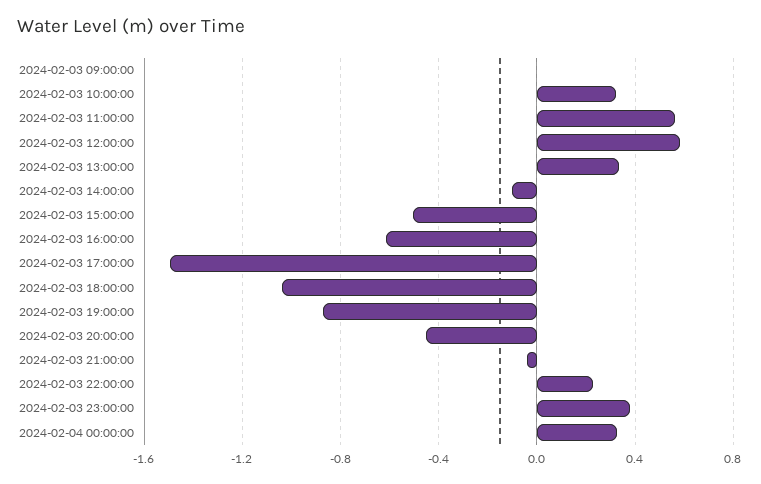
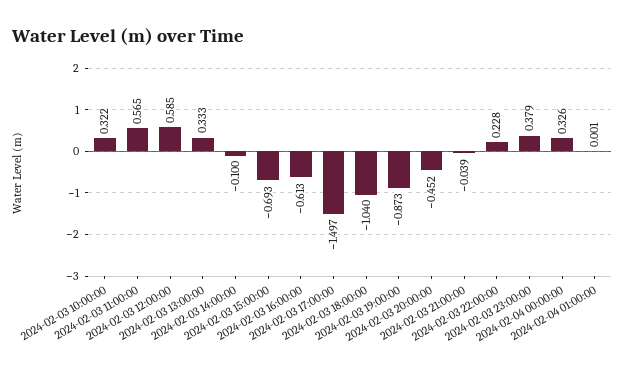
2024-02-03 09:00:00: 0 -> none
2024-02-03 15:00:00: -0.5 -> -0.693
2024-02-04 01:00:00: none -> 0.001

